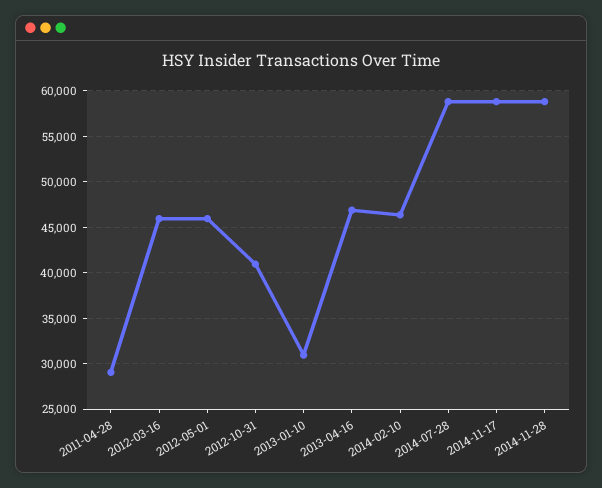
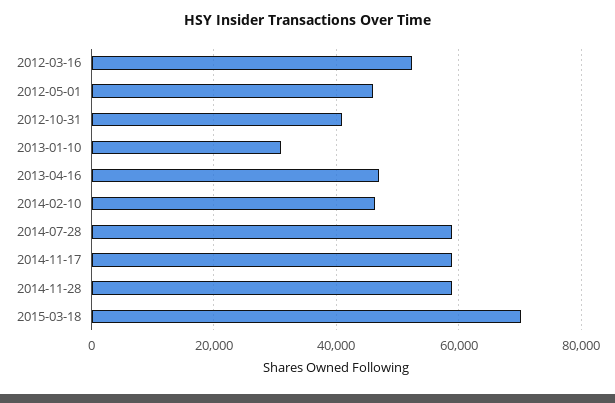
2011-04-28: 29000 -> none
2012-03-16: 46000 -> 52000
2015-03-18: none -> 70000

